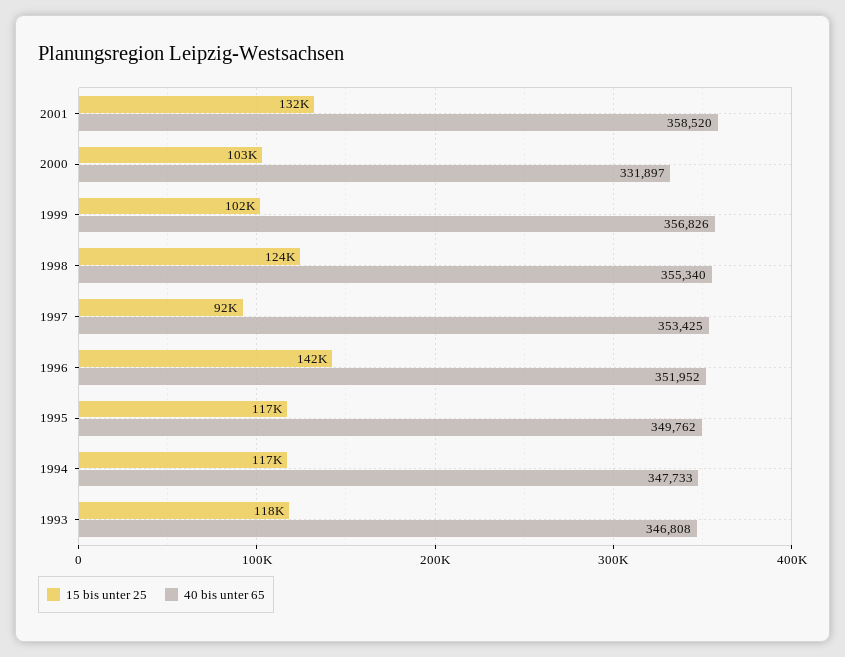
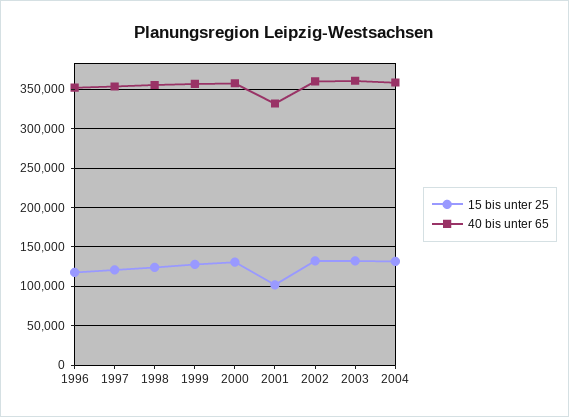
15 bis unter 25, 2001: 132000 -> 100000
40 bis unter 65, 2001: 358520 -> 330000
15 bis unter 25, 2000: 103000 -> 130000
40 bis unter 65, 2000: 331897 -> 360000
15 bis unter 25, 1999: 102000 -> 130000
15 bis unter 25, 1997: 92000 -> 120000
15 bis unter 25, 1996: 142000 -> 120000
15 bis unter 25, 1995: 117000 -> none
40 bis unter 65, 1995: 349762 -> none
15 bis unter 25, 1994: 117000 -> none
40 bis unter 65, 1994: 347733 -> none
15 bis unter 25, 1993: 118000 -> none
40 bis unter 65, 1993: 346808 -> none
15 bis unter 25, 2002: none -> 130000
40 bis unter 65, 2002: none -> 360000
15 bis unter 25, 2003: none -> 130000
40 bis unter 65, 2003: none -> 360000
15 bis unter 25, 2004: none -> 130000
40 bis unter 65, 2004: none -> 360000

